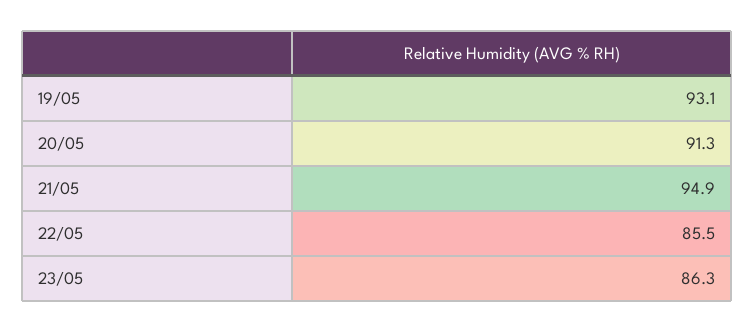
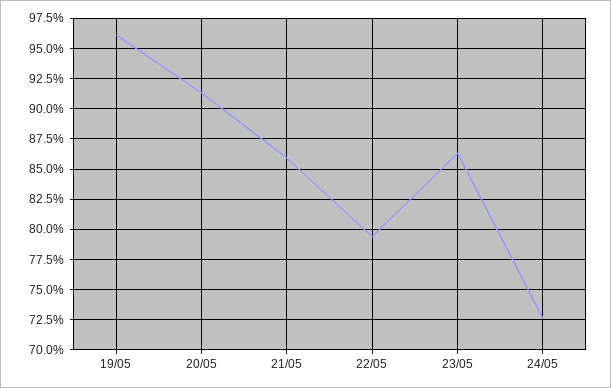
19/05: 93.1 -> 96
21/05: 94.9 -> 86
22/05: 85.5 -> 79.5
24/05: none -> 72.5

